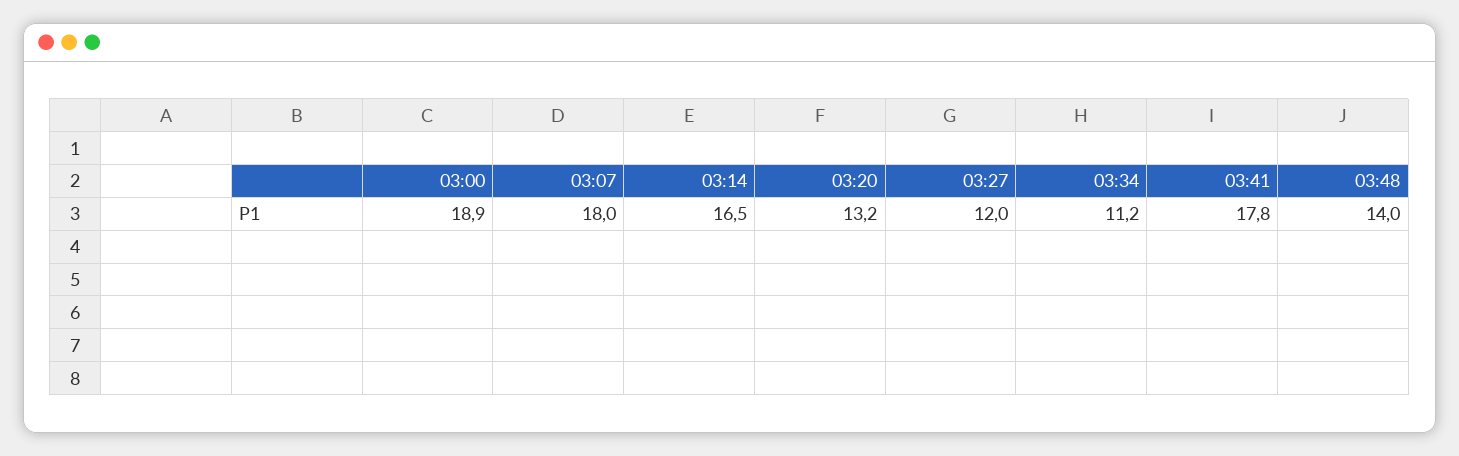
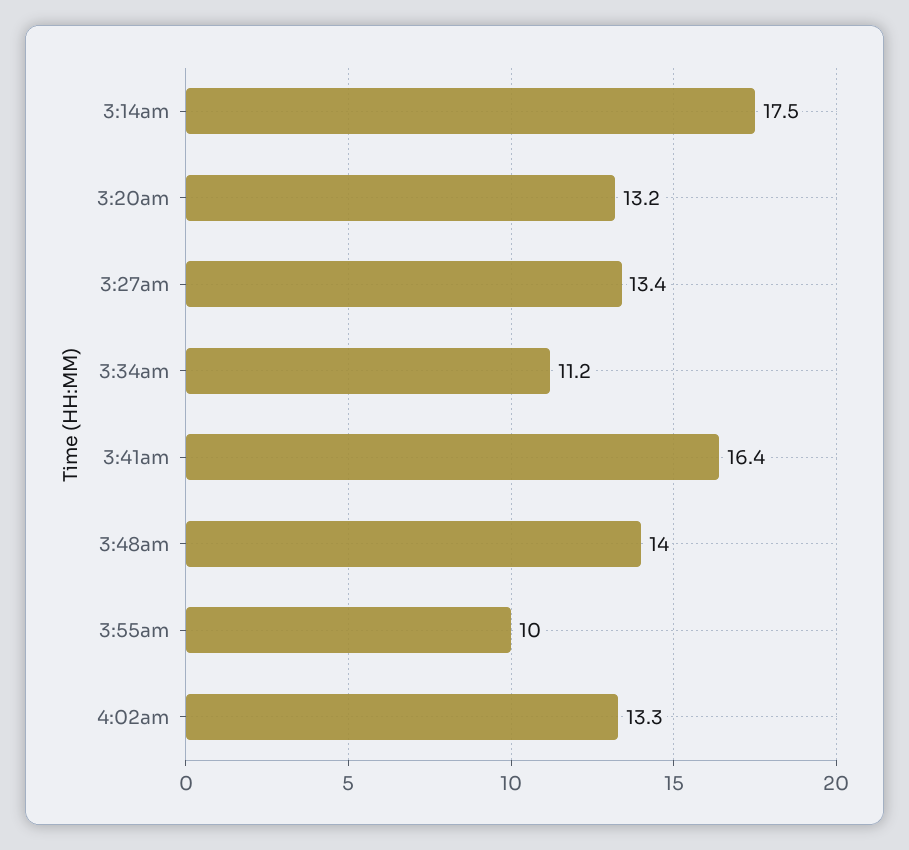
03:00: 18.9 -> none
03:07: 18 -> none
03:14: 16.5 -> 17.5
03:27: 12 -> 13.4
03:41: 17.8 -> 16.4
3:55am: none -> 10
4:02am: none -> 13.3

